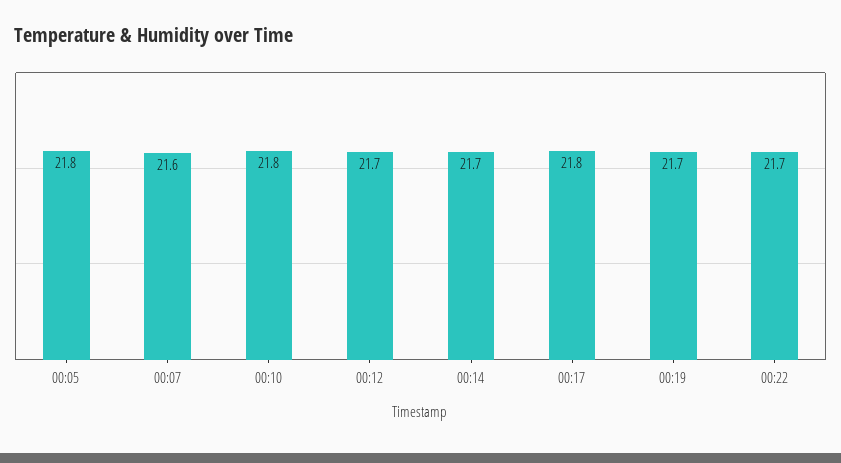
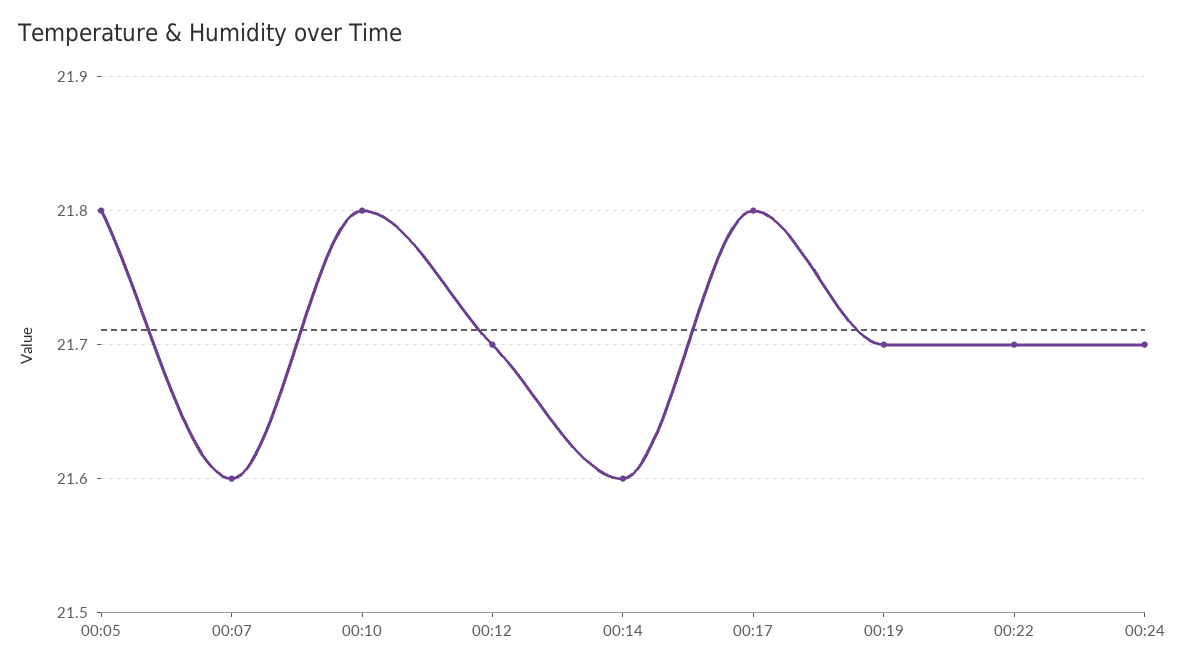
00:14: 21.7 -> 21.6
00:24: none -> 21.7

